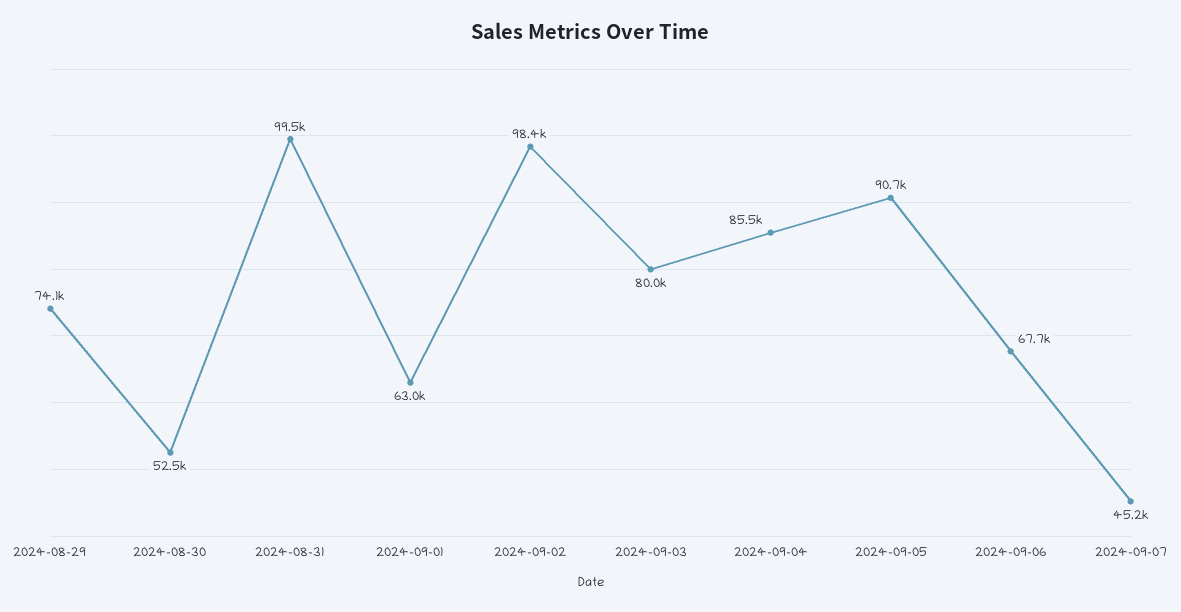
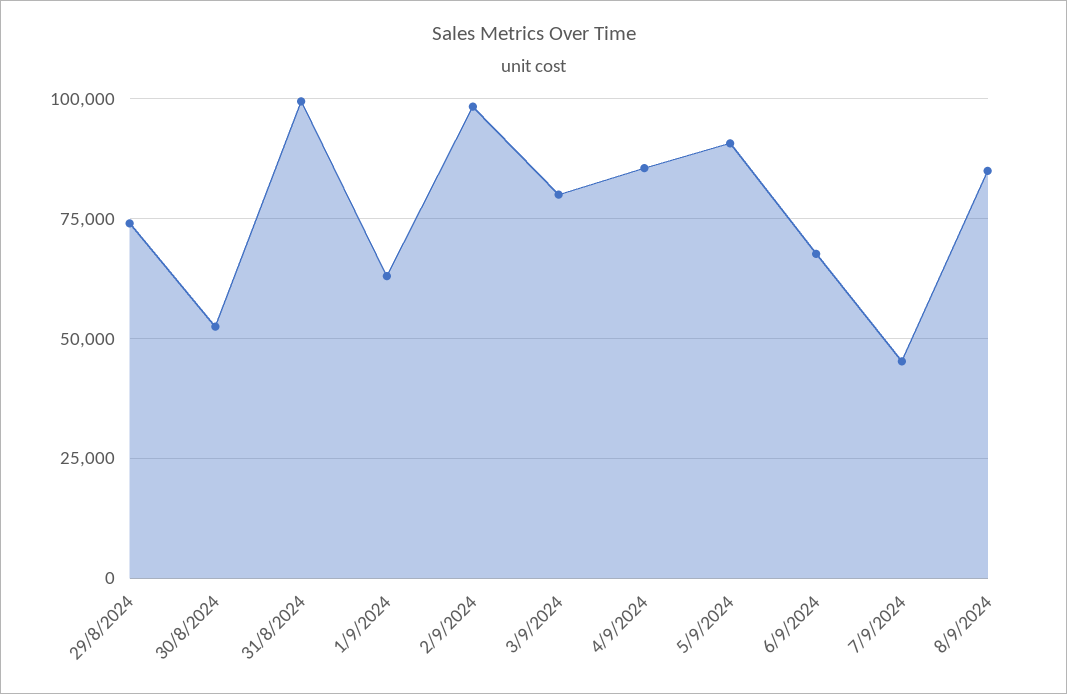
8/9/2024: none -> 85000

